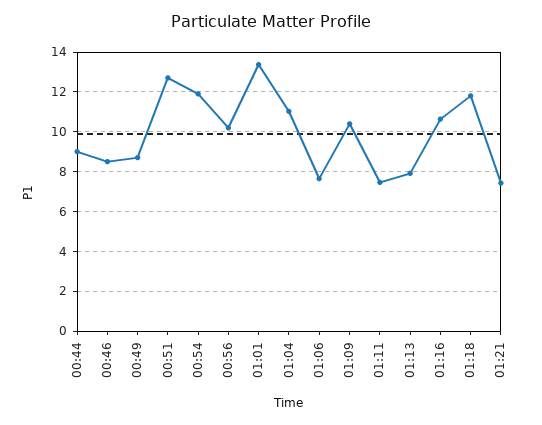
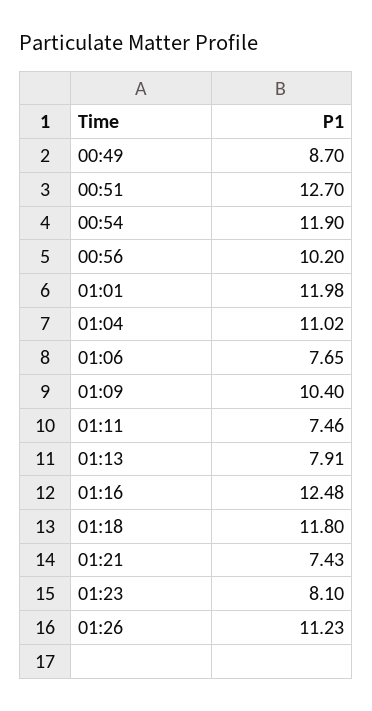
00:44: 9 -> none
00:46: 8.5 -> none
01:01: 13.5 -> 11.98
01:16: 10.5 -> 12.48
01:23: none -> 8.1
01:26: none -> 11.23

